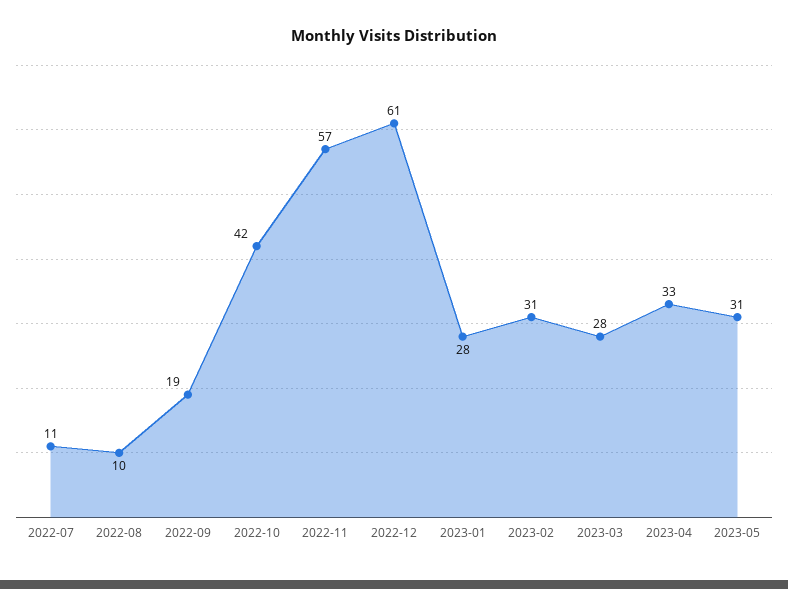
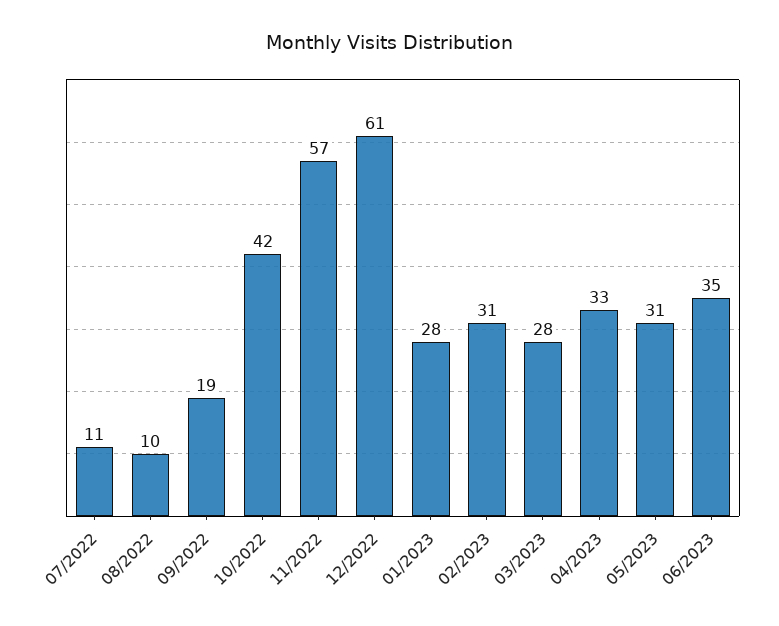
06/2023: none -> 35

